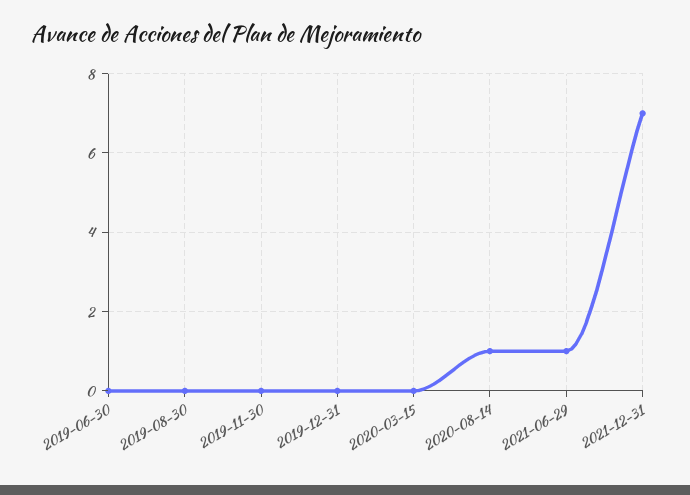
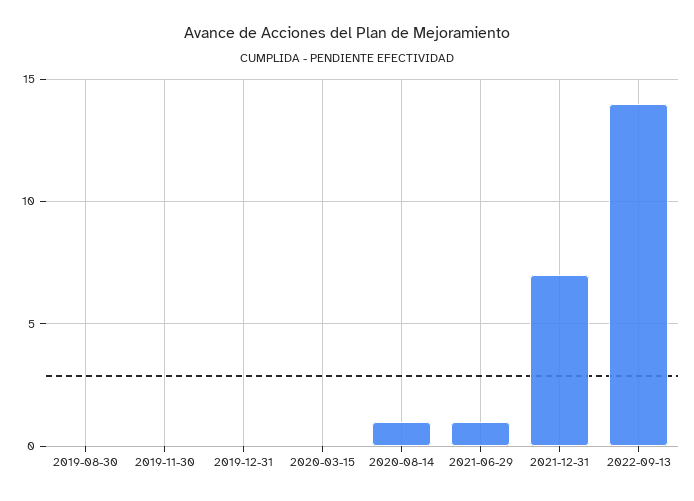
2019-06-30: 0 -> none
2022-09-13: none -> 14

